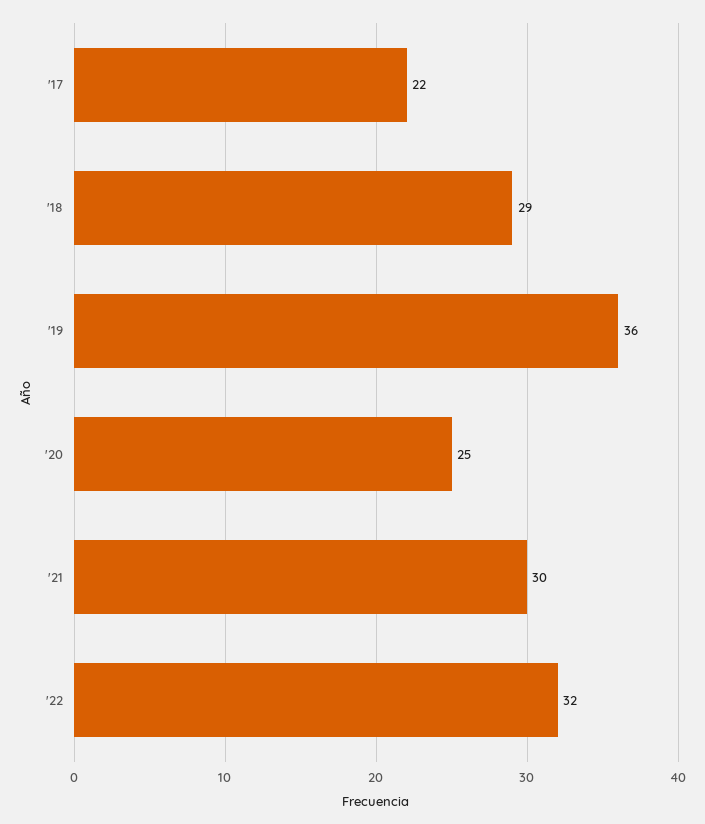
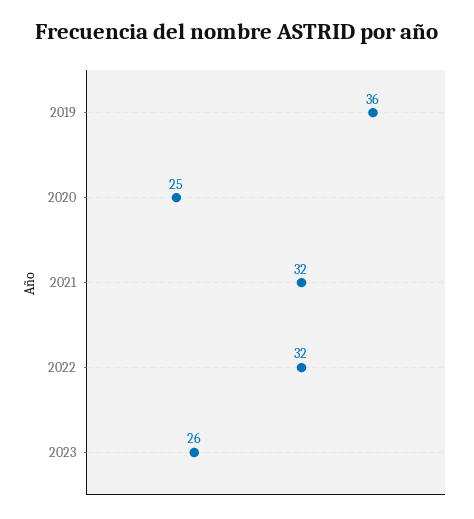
'17: 22 -> none
'18: 29 -> none
'21: 30 -> 32
2023: none -> 26

